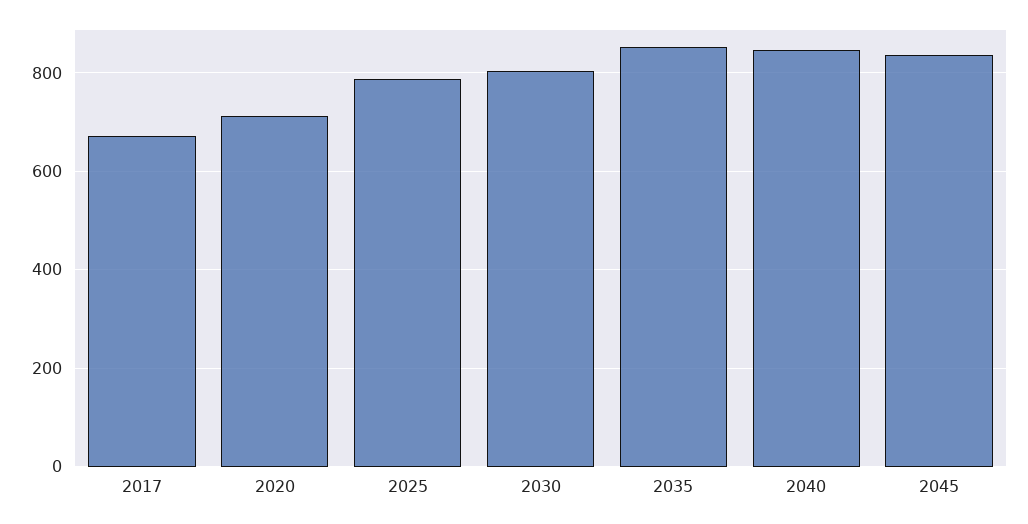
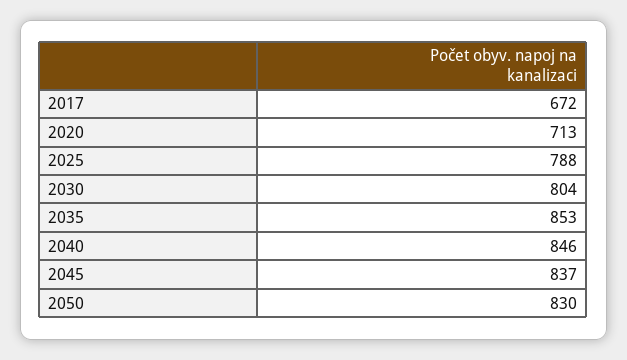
2050: none -> 830

